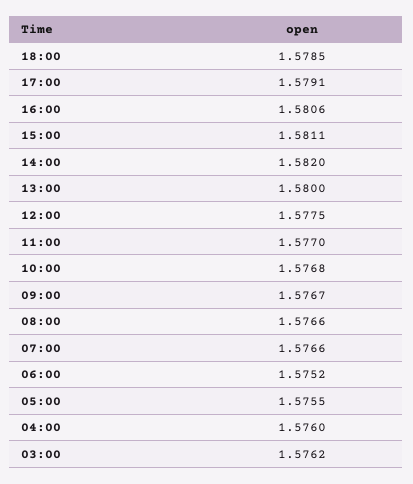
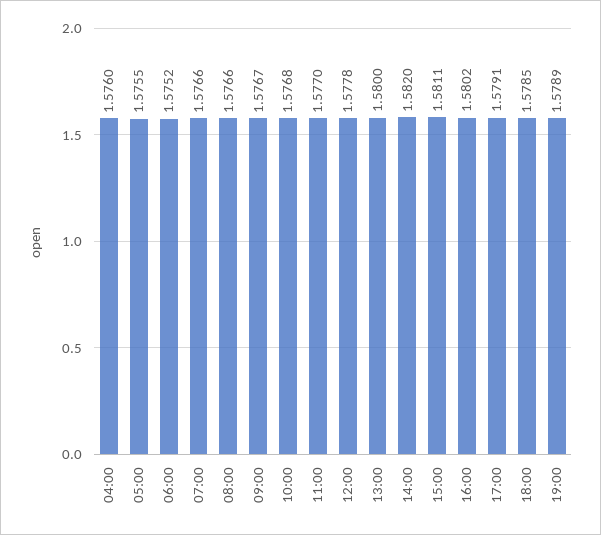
16:00: 1.5806 -> 1.5802
12:00: 1.5775 -> 1.5778
03:00: 1.5762 -> none
19:00: none -> 1.5789

